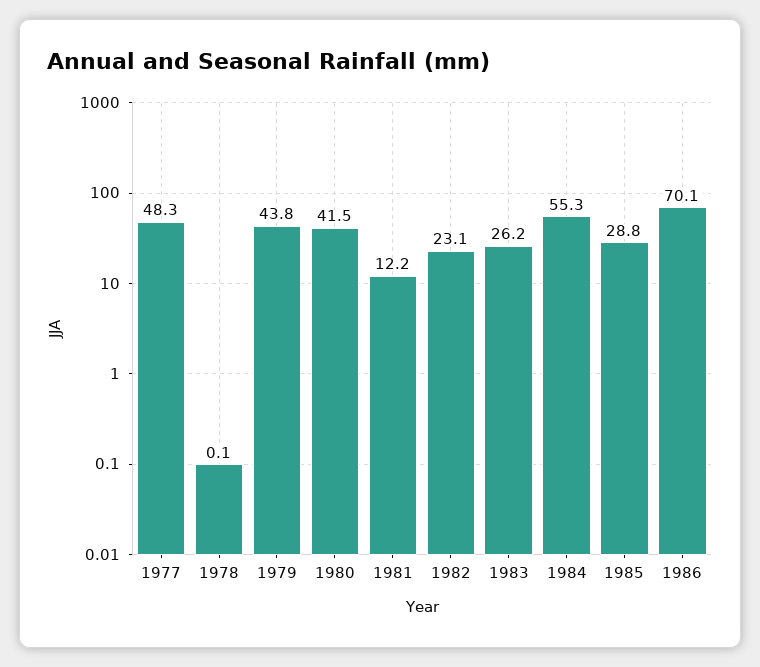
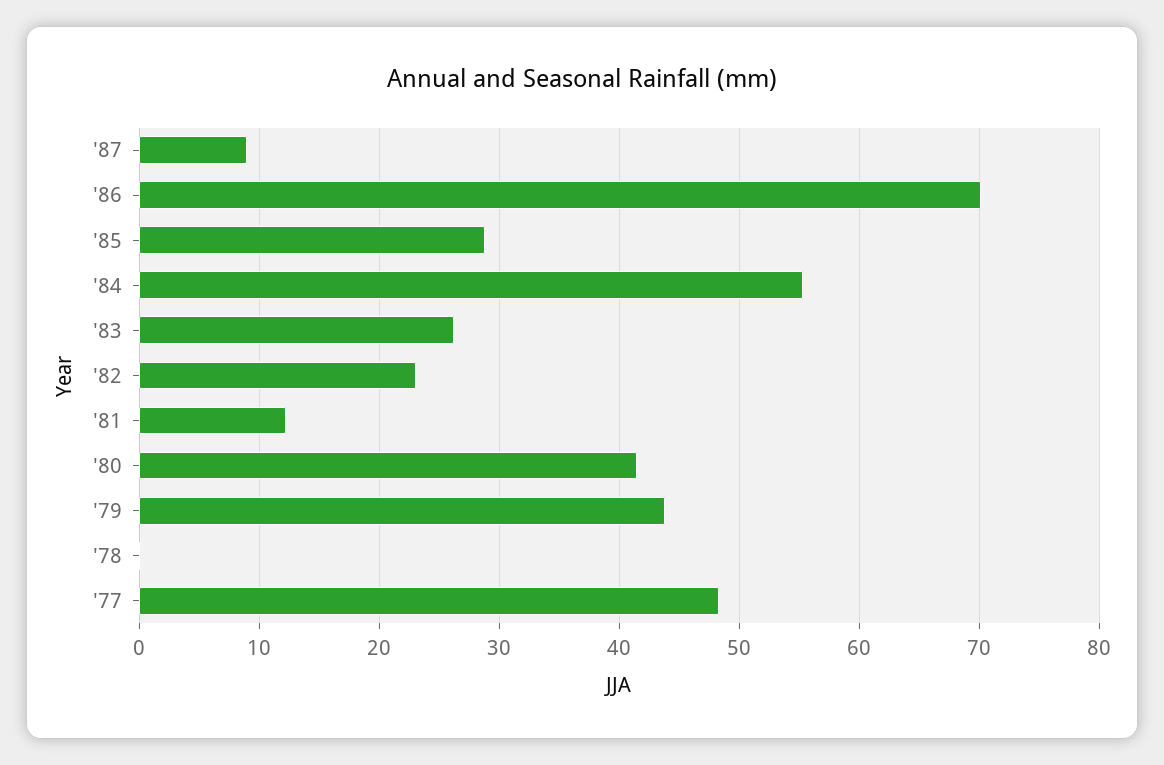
'87: none -> 9

